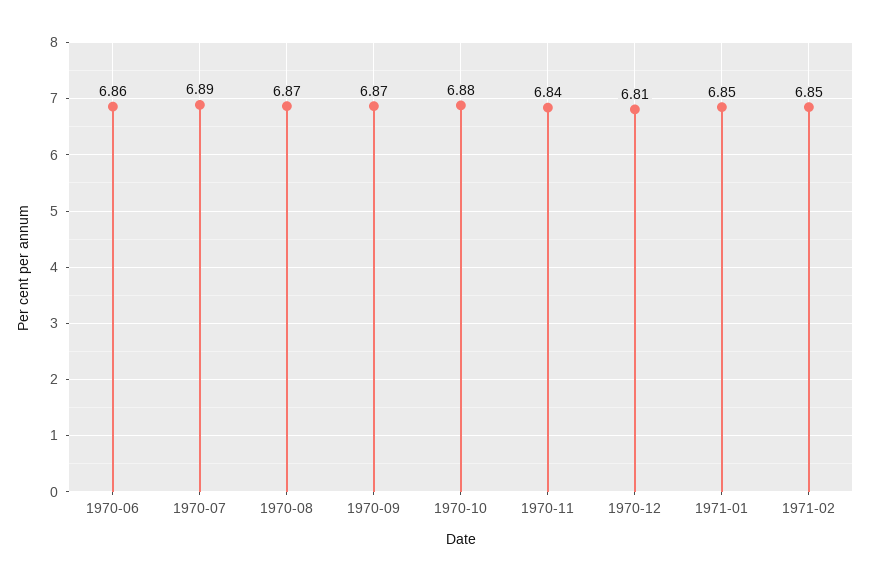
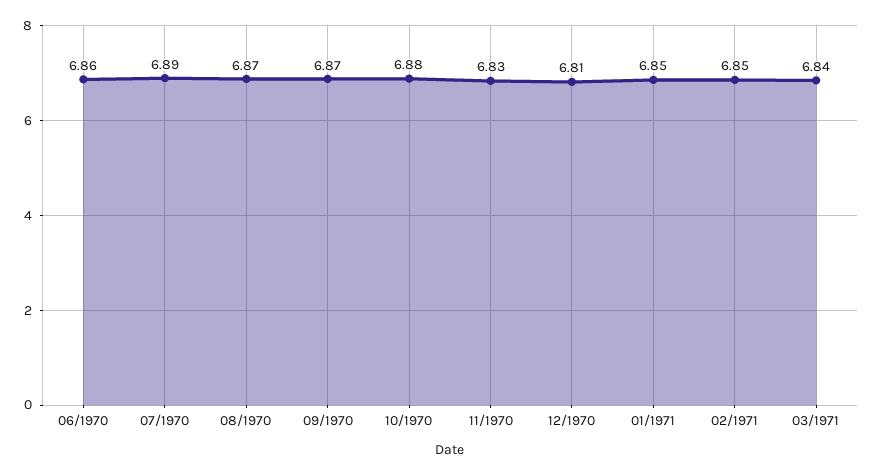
1970-11: 6.84 -> 6.83
03/1971: none -> 6.84

